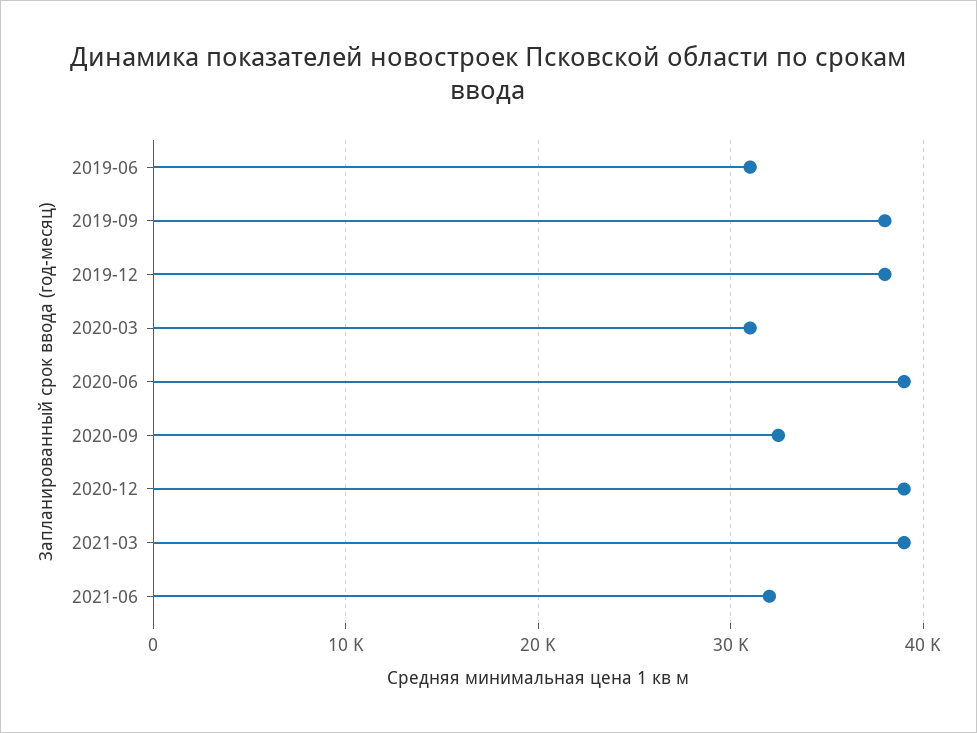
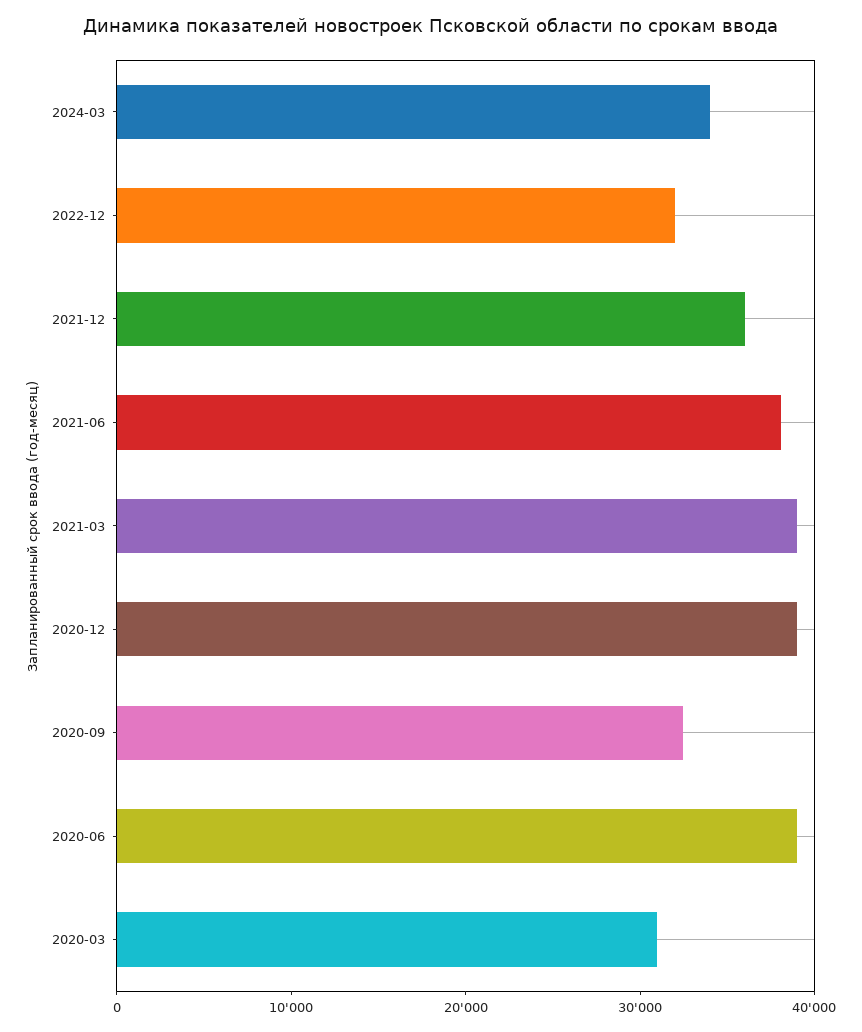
2019-06: 31000 -> none
2019-09: 38000 -> none
2019-12: 38000 -> none
2021-06: 32000 -> 38000
2024-03: none -> 34000
2022-12: none -> 32000
2021-12: none -> 36000

